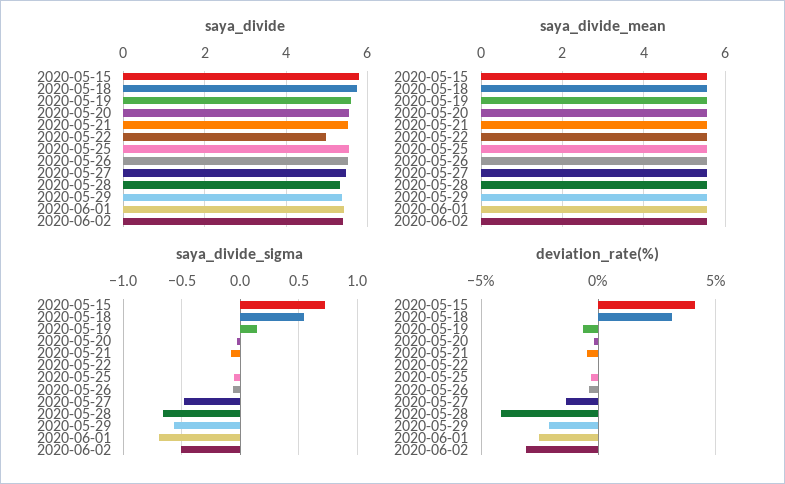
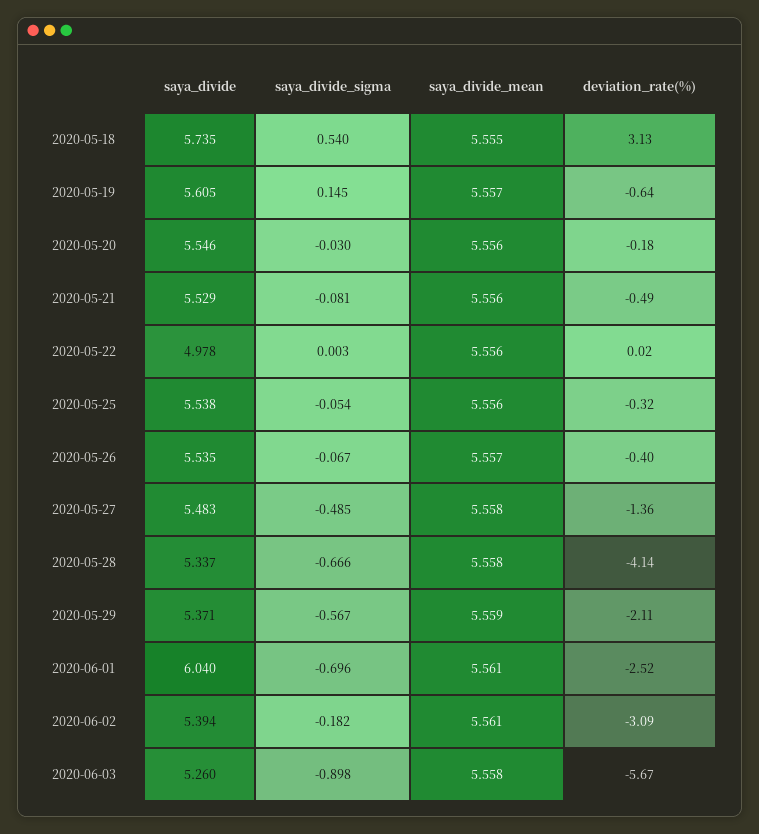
saya_divide, 2020-05-15: 5.8 -> none
saya_divide, 2020-06-01: 5.4 -> 6.04
saya_divide_mean, 2020-05-15: 5.6 -> none
saya_divide_sigma, 2020-05-15: 0.7 -> none
saya_divide_sigma, 2020-06-02: -0.5 -> -0.182
deviation_rate(%), 2020-05-15: 4 -> none
saya_divide, 2020-06-03: none -> 5.26
saya_divide_sigma, 2020-06-03: none -> -0.898
saya_divide_mean, 2020-06-03: none -> 5.558
deviation_rate(%), 2020-06-03: none -> -5.67

